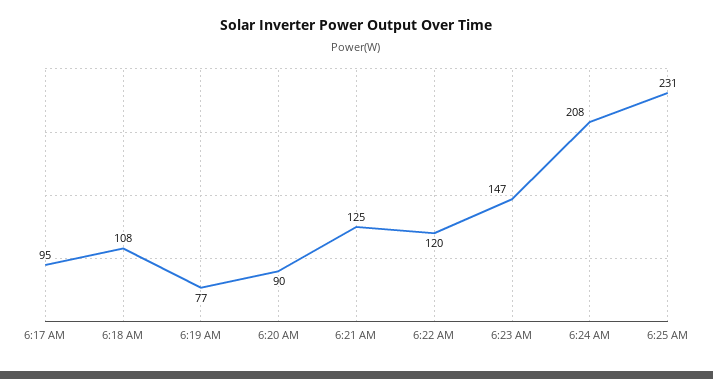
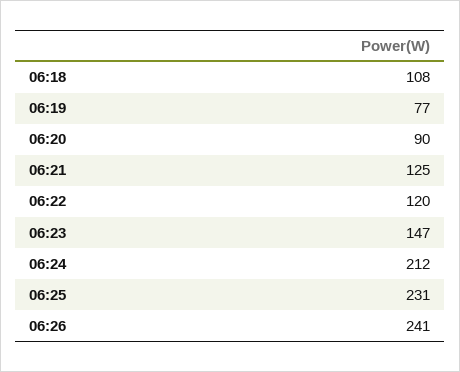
6:17 AM: 95 -> none
6:24 AM: 208 -> 212
06:26: none -> 241

